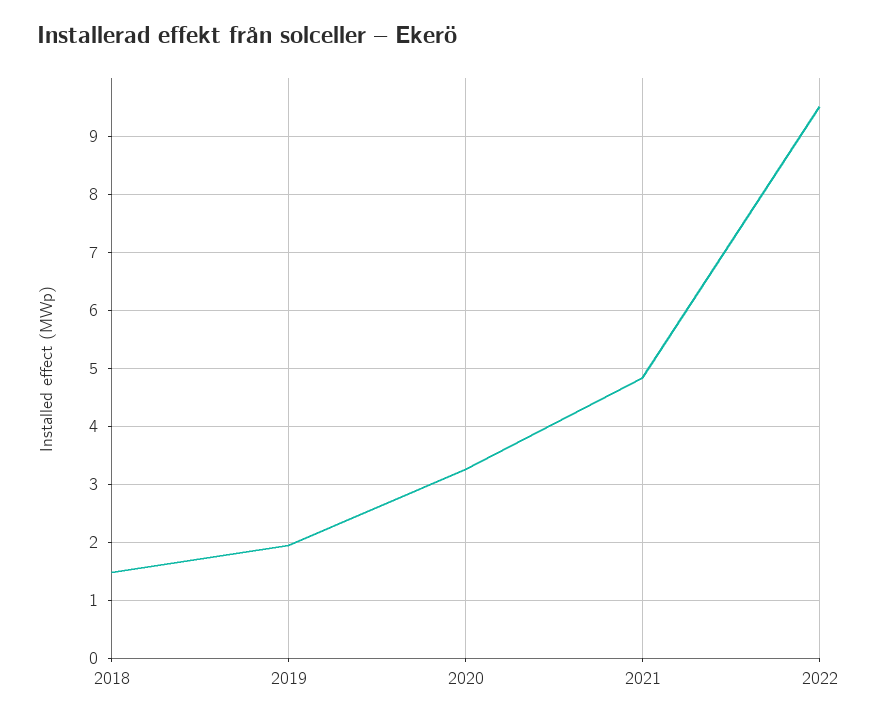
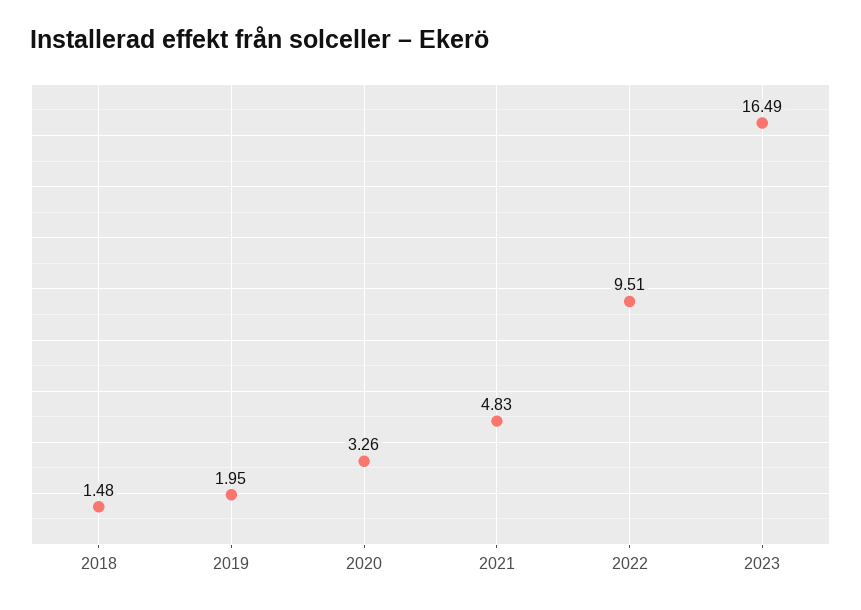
2023: none -> 16.49

